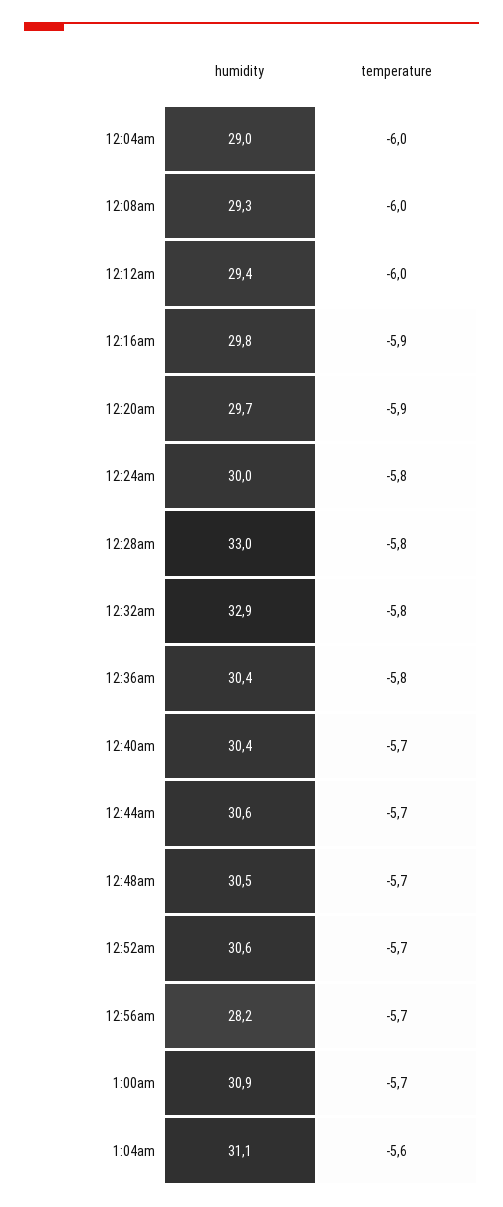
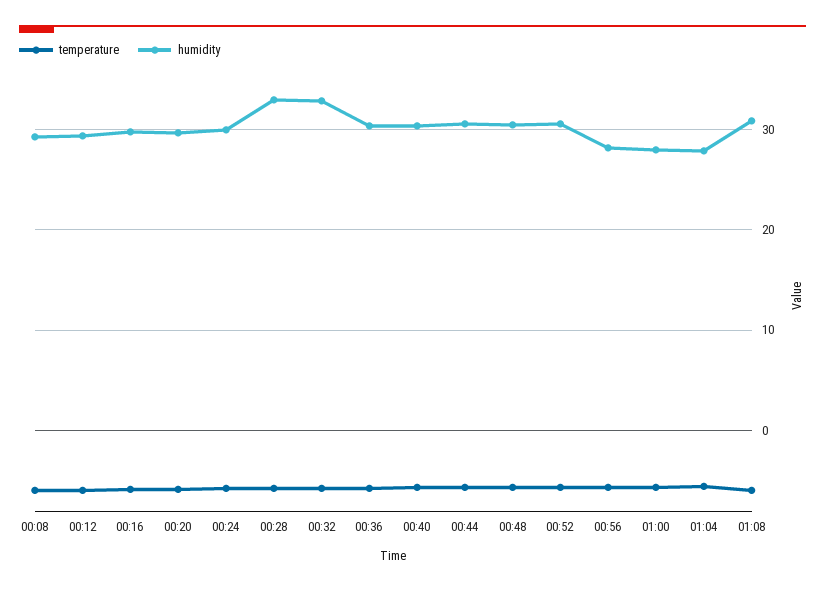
humidity, 12:04am: 29 -> none
temperature, 12:04am: -6 -> none
humidity, 1:00am: 30.9 -> 28
humidity, 1:04am: 31.1 -> 28
temperature, 01:08: none -> -6
humidity, 01:08: none -> 31

